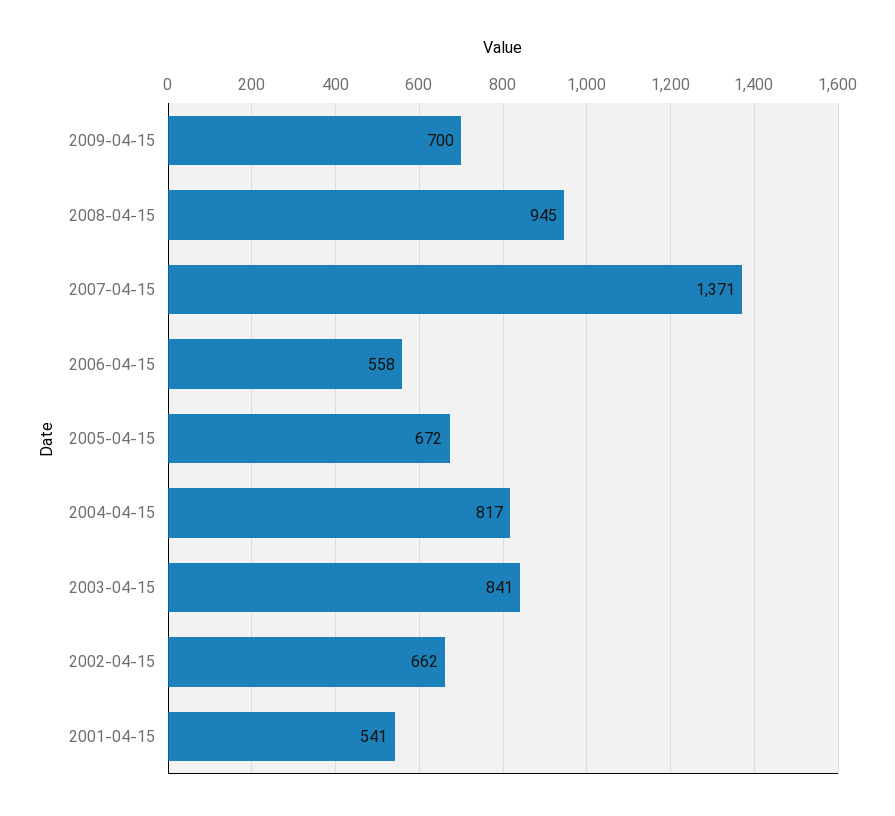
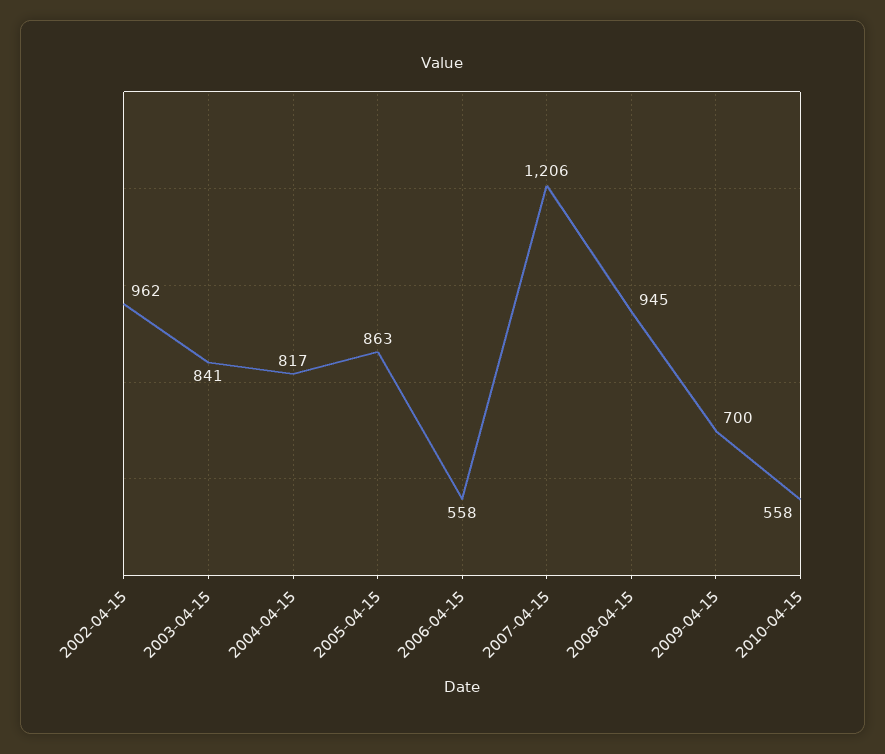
2007-04-15: 1371 -> 1206
2005-04-15: 672 -> 863
2002-04-15: 662 -> 962
2001-04-15: 541 -> none
2010-04-15: none -> 558

